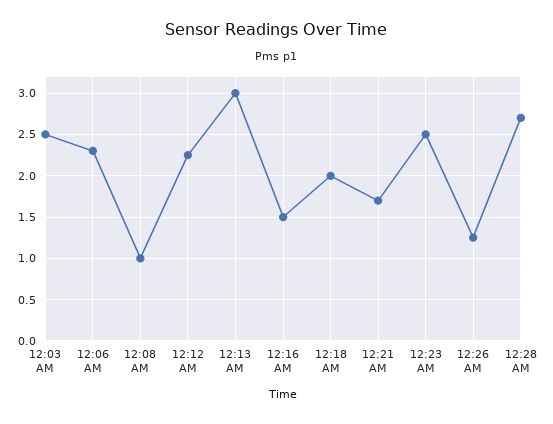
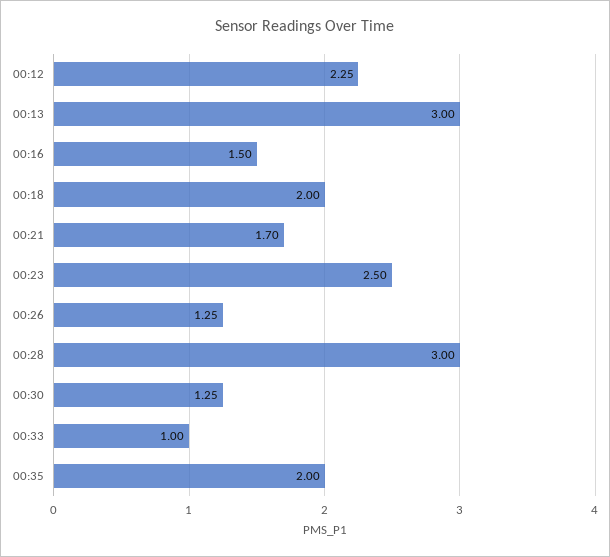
12:03 AM: 2.5 -> none
12:06 AM: 2.3 -> none
12:08 AM: 1 -> none
12:28 AM: 2.7 -> 3
00:30: none -> 1.25
00:33: none -> 1
00:35: none -> 2

